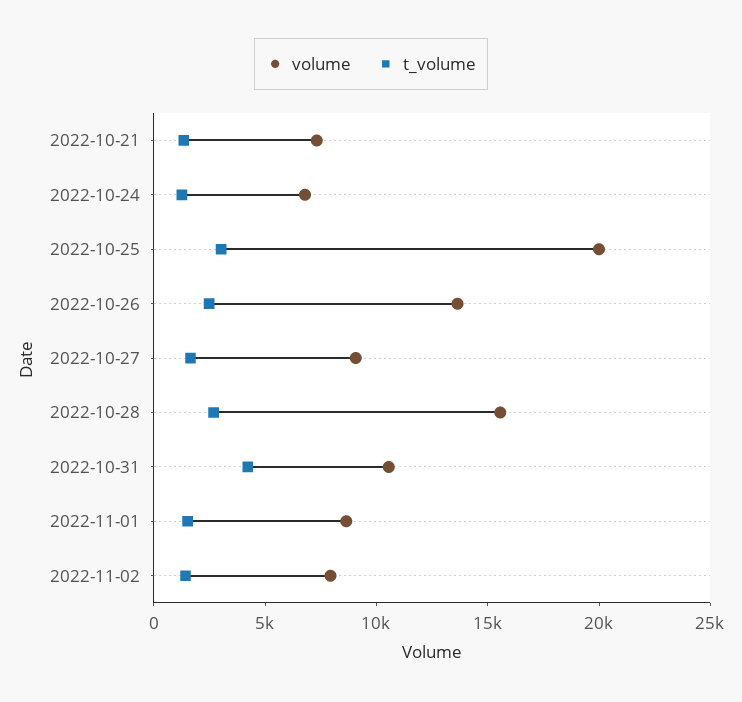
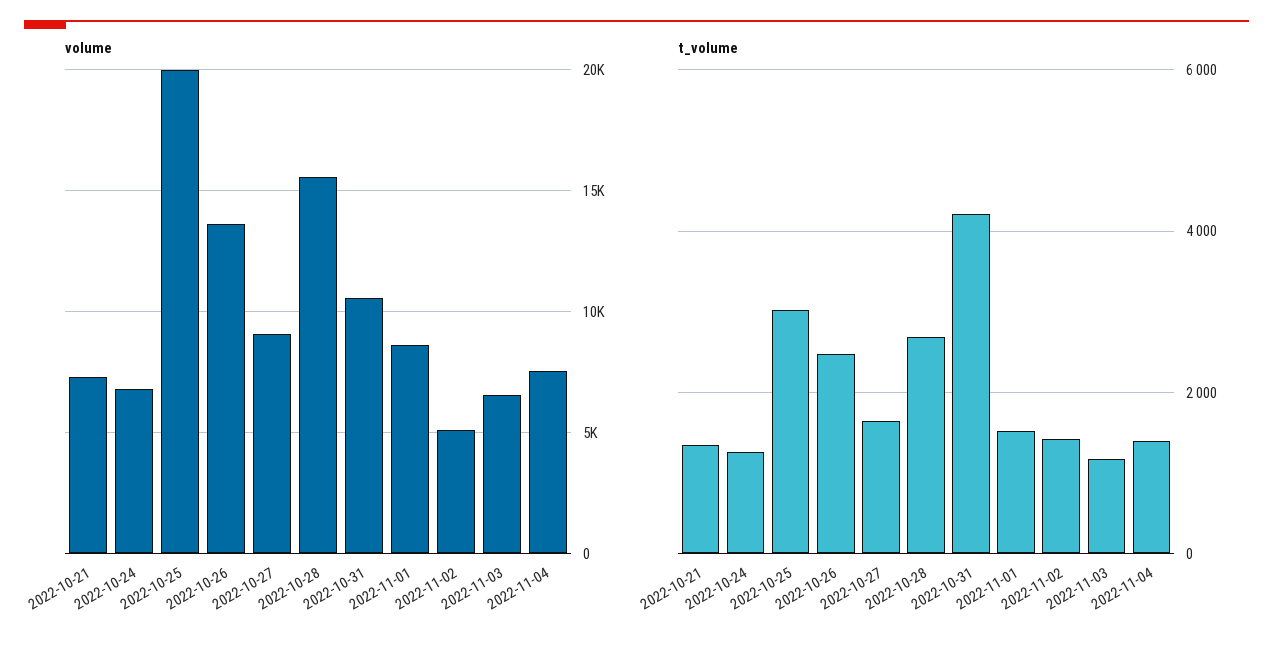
volume, 2022-11-02: 8000 -> 5000
volume, 2022-11-03: none -> 6500
volume, 2022-11-04: none -> 7500
t_volume, 2022-11-03: none -> 1200
t_volume, 2022-11-04: none -> 1400

